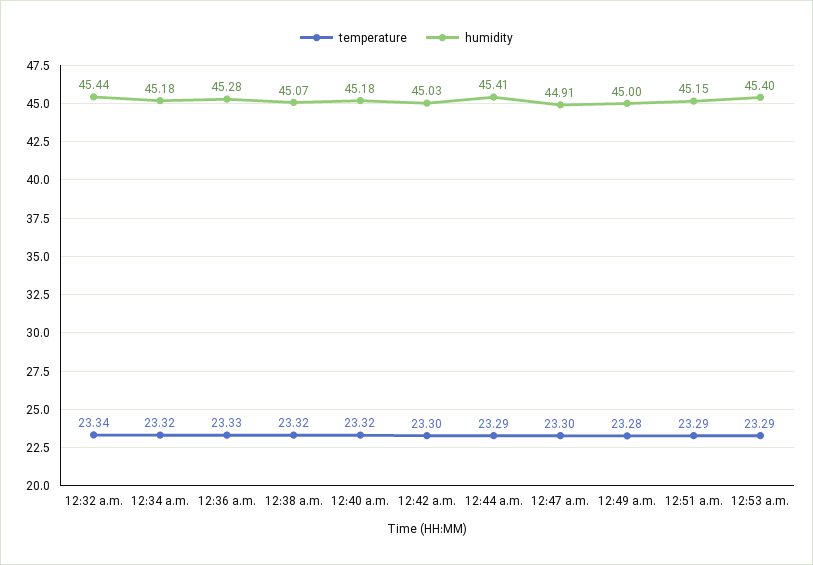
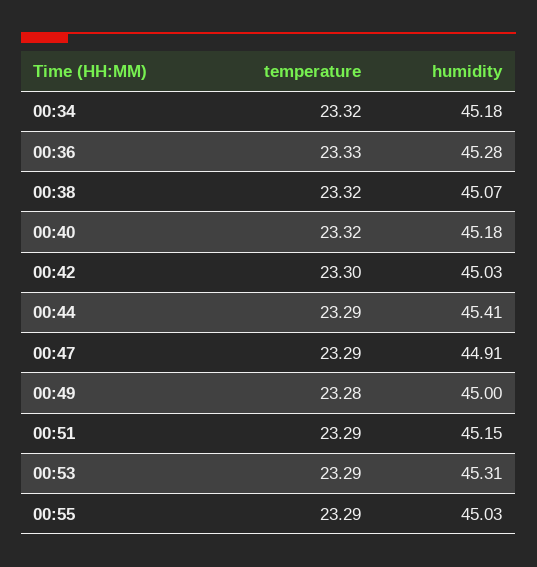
temperature, 12:32 a.m.: 23.34 -> none
humidity, 12:32 a.m.: 45.44 -> none
temperature, 12:47 a.m.: 23.3 -> 23.29
humidity, 12:53 a.m.: 45.4 -> 45.31
temperature, 00:55: none -> 23.29
humidity, 00:55: none -> 45.03

